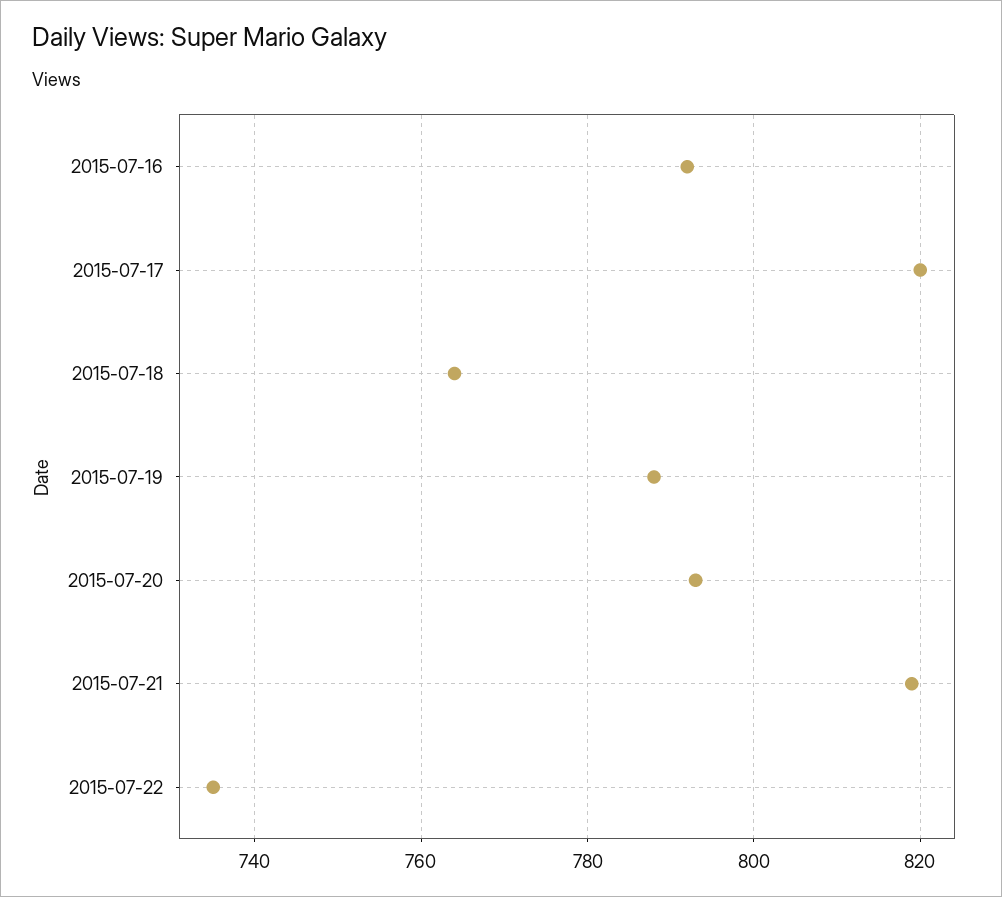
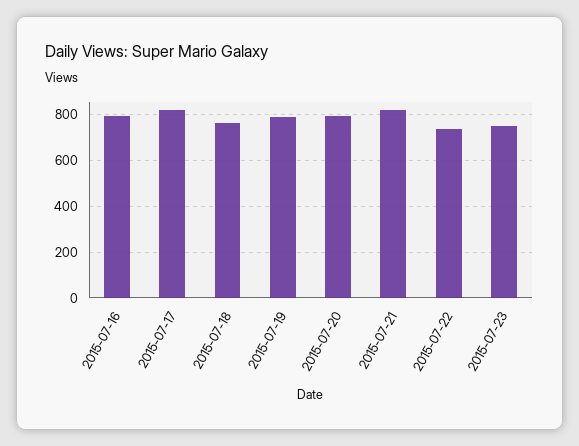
2015-07-23: none -> 750

